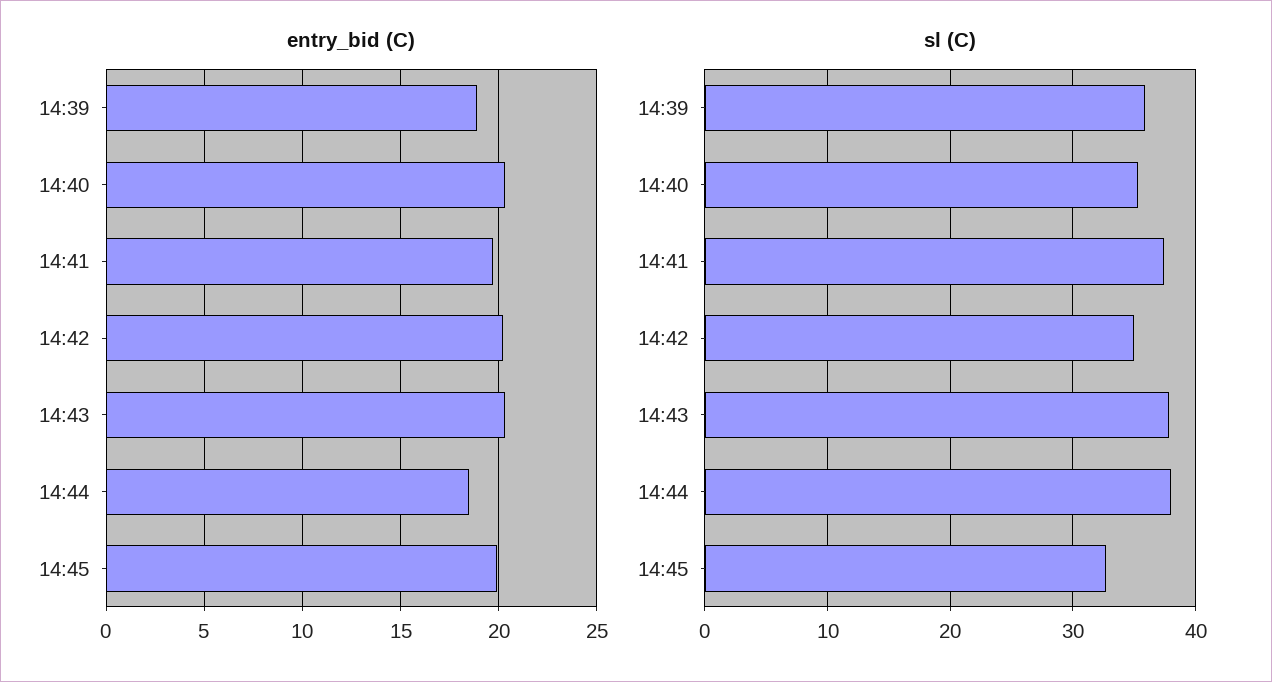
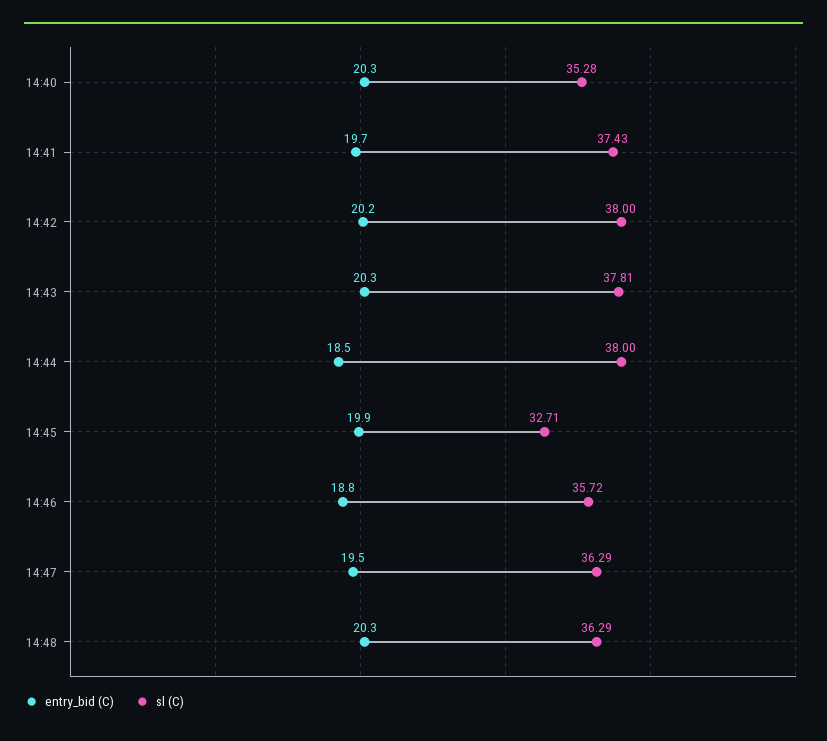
entry_bid (C), 14:39: 19 -> none
sl (C), 14:39: 36 -> none
sl (C), 14:42: 35 -> 38
entry_bid (C), 14:46: none -> 18.8
sl (C), 14:46: none -> 35.72
entry_bid (C), 14:47: none -> 19.5
sl (C), 14:47: none -> 36.29
entry_bid (C), 14:48: none -> 20.3
sl (C), 14:48: none -> 36.29

